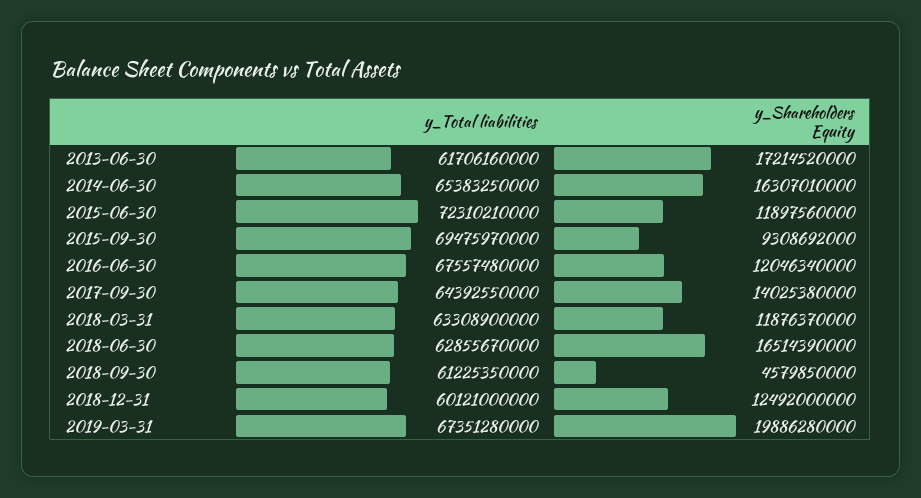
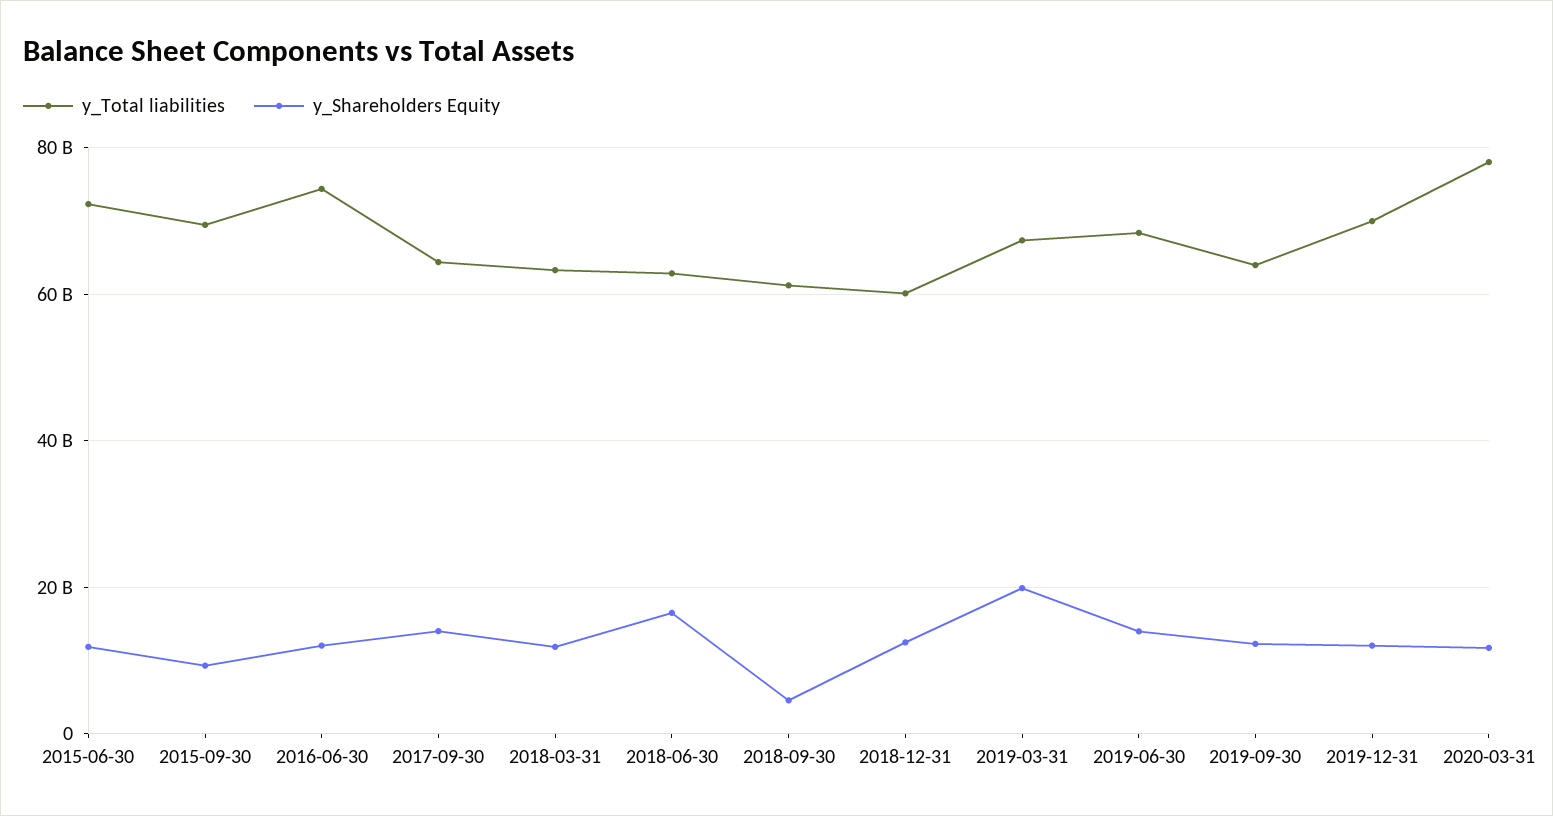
y_Total liabilities, 2013-06-30: 61706160000 -> none
y_Shareholders Equity, 2013-06-30: 17214520000 -> none
y_Total liabilities, 2014-06-30: 65383250000 -> none
y_Shareholders Equity, 2014-06-30: 16307010000 -> none
y_Total liabilities, 2016-06-30: 67557480000 -> 74000000000
y_Total liabilities, 2019-06-30: none -> 68000000000
y_Shareholders Equity, 2019-06-30: none -> 14000000000
y_Total liabilities, 2019-09-30: none -> 64000000000
y_Shareholders Equity, 2019-09-30: none -> 12000000000
y_Total liabilities, 2019-12-31: none -> 70000000000
y_Shareholders Equity, 2019-12-31: none -> 12000000000
y_Total liabilities, 2020-03-31: none -> 78000000000
y_Shareholders Equity, 2020-03-31: none -> 12000000000

